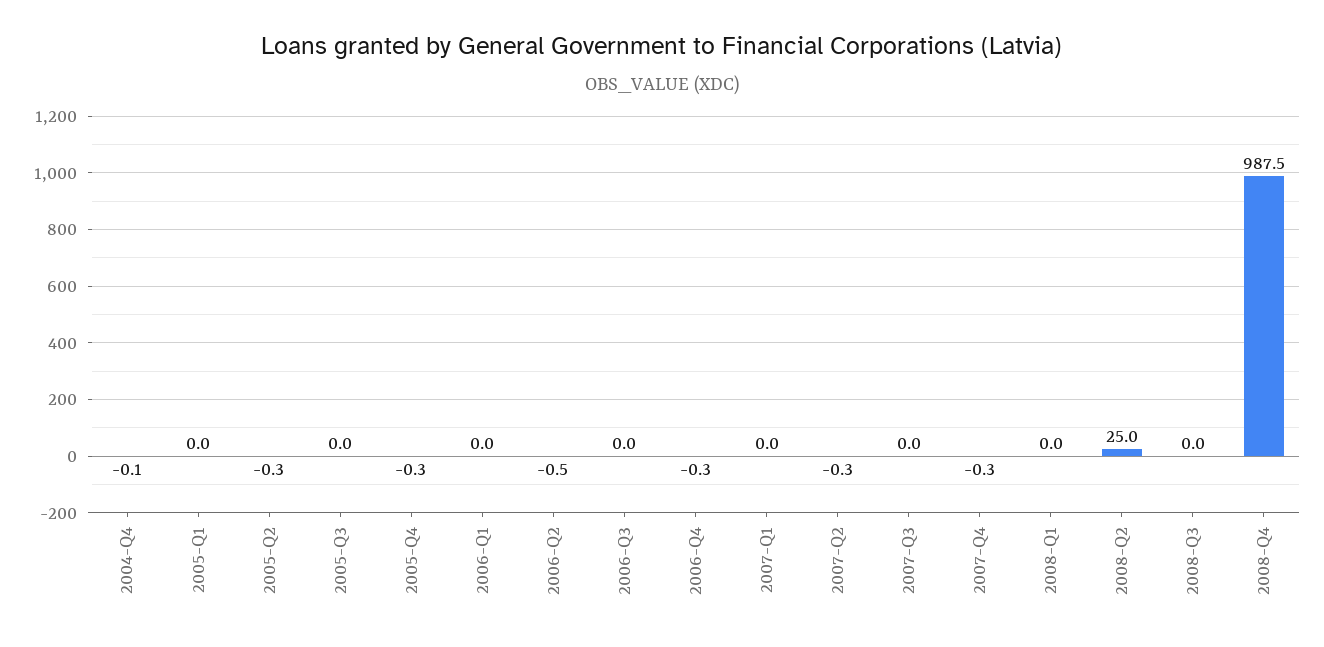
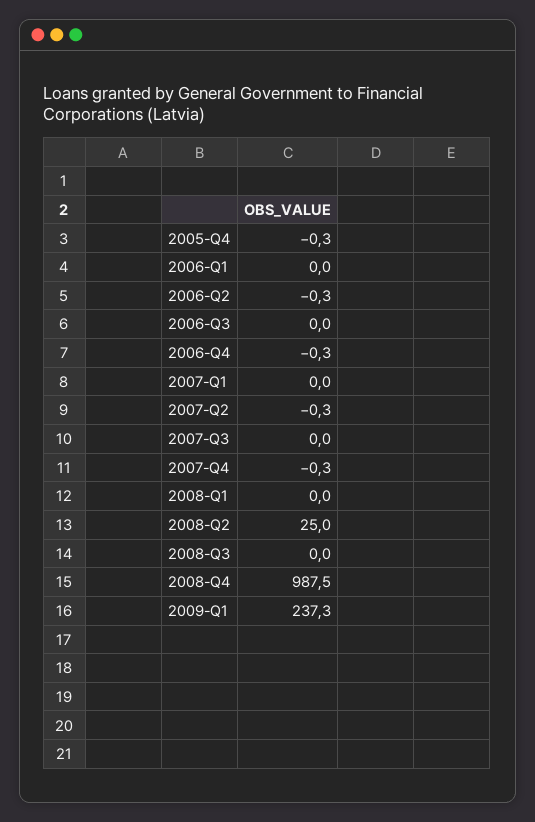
2004-Q4: -0.1 -> none
2005-Q1: 0 -> none
2005-Q2: -0.3 -> none
2005-Q3: 0 -> none
2006-Q2: -0.5 -> -0.3
2009-Q1: none -> 237.3

